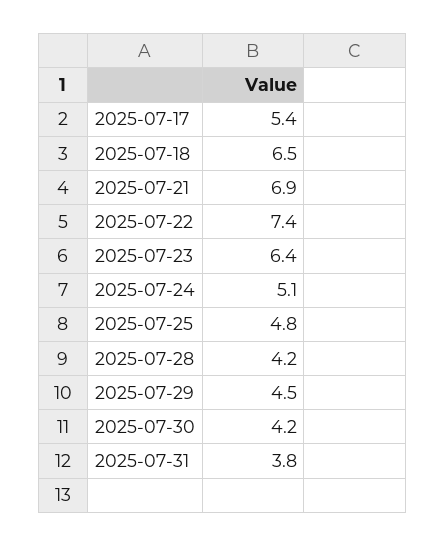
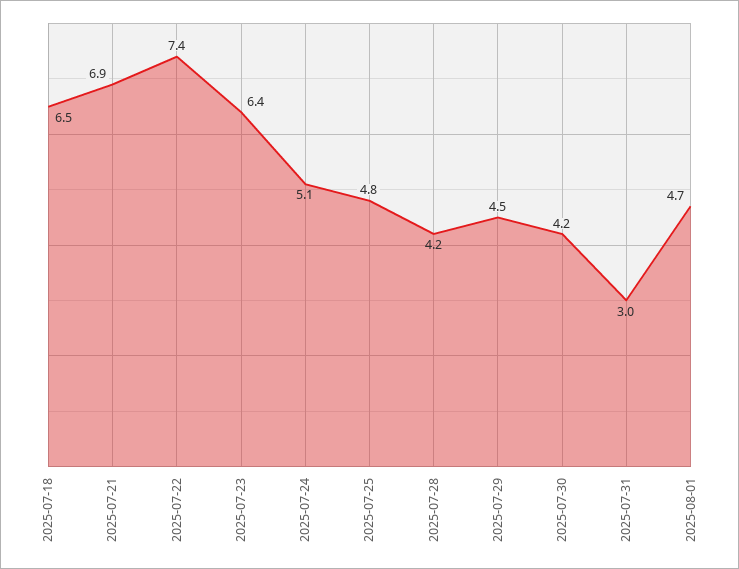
2025-07-17: 5.4 -> none
2025-07-31: 3.8 -> 3
2025-08-01: none -> 4.7

